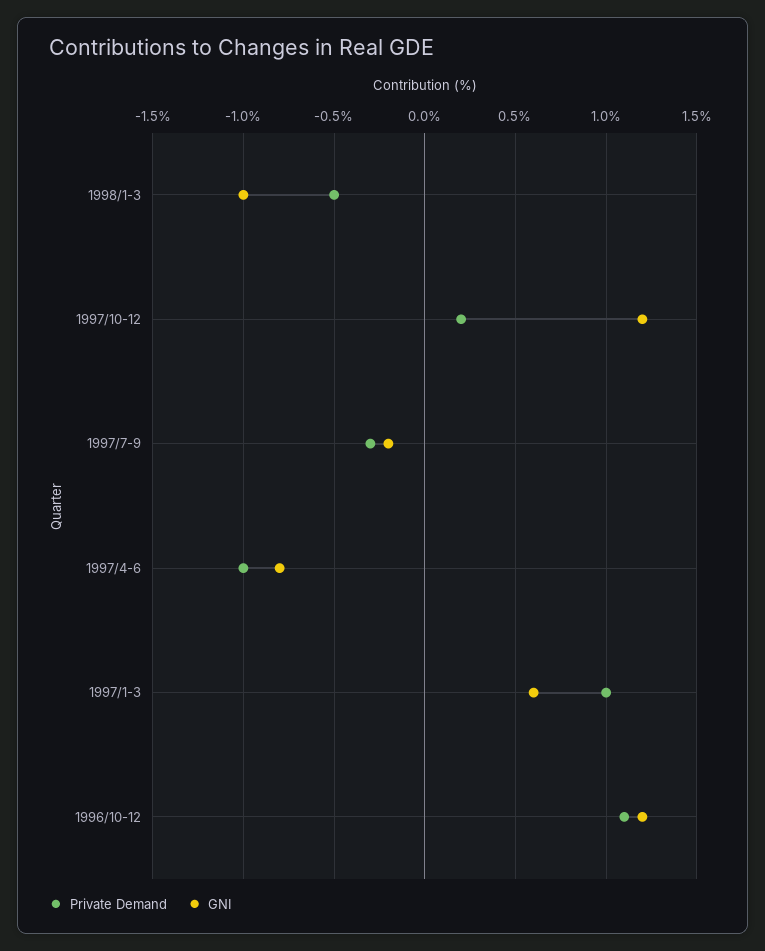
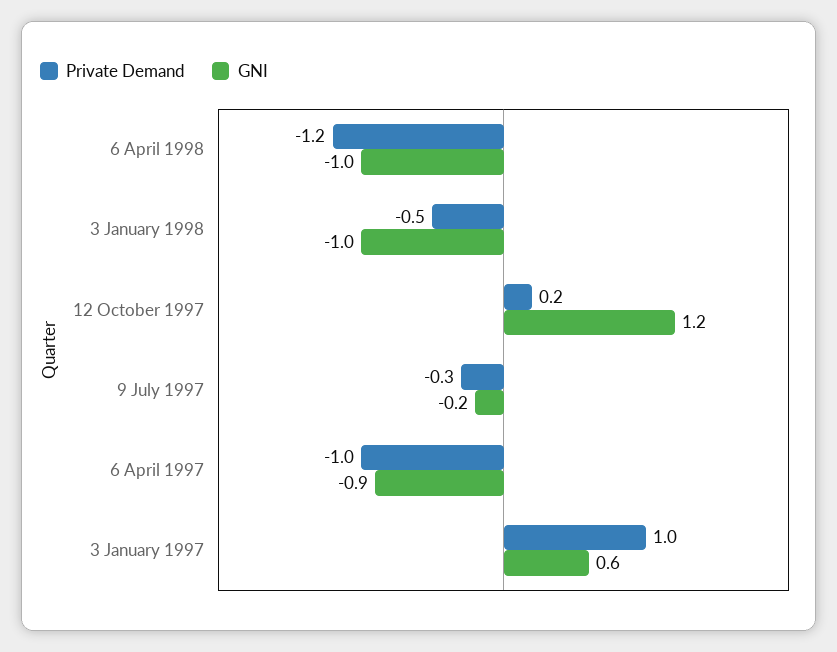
GNI, 1997/4-6: -0.8 -> -0.9
Private Demand, 1996/10-12: 1.1 -> none
GNI, 1996/10-12: 1.2 -> none
Private Demand, 6 April 1998: none -> -1.2
GNI, 6 April 1998: none -> -1

